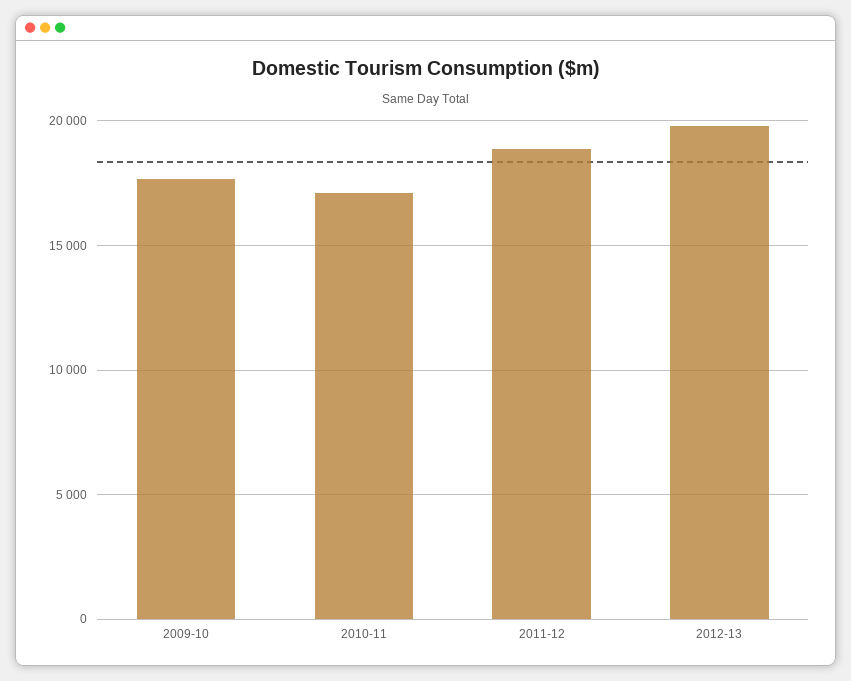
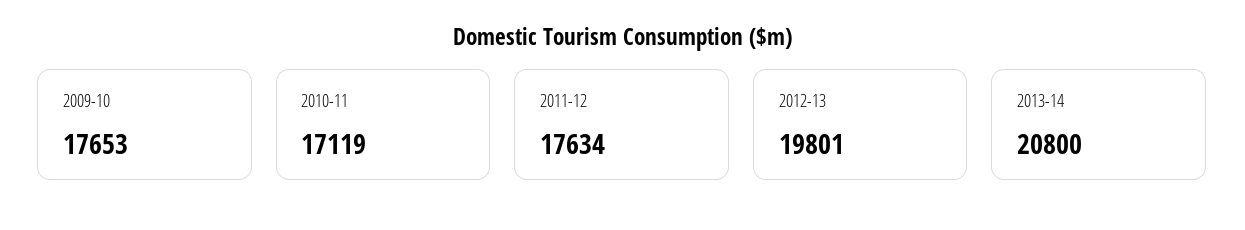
2011-12: 19000 -> 17634
2013-14: none -> 20800

